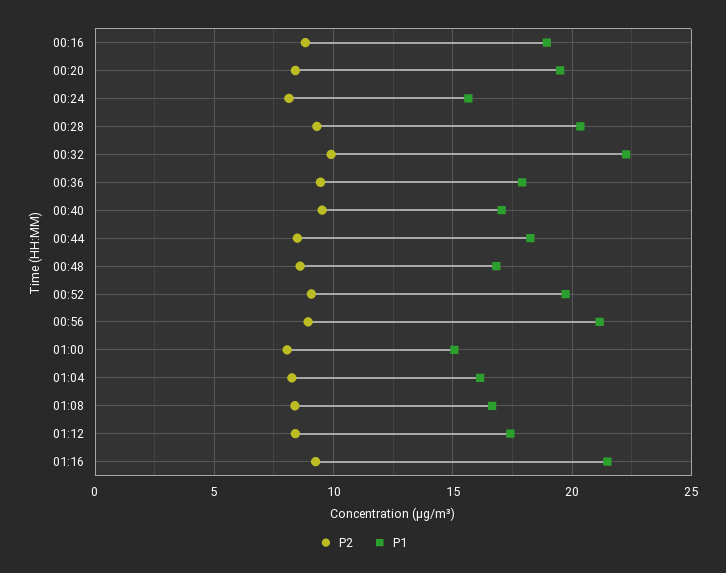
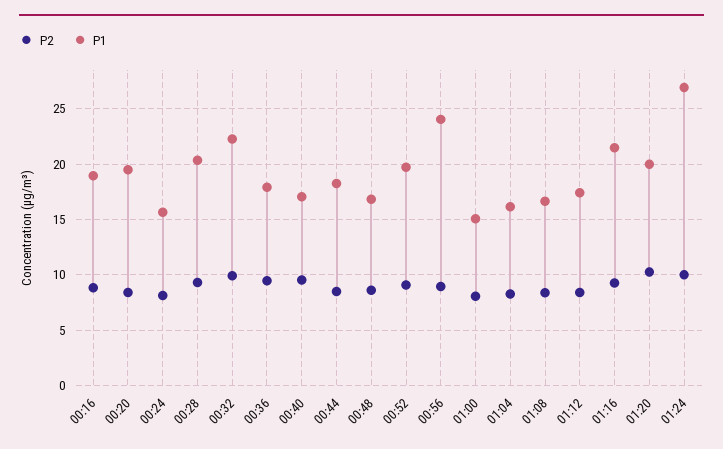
P1, 00:56: 21 -> 24
P2, 01:20: none -> 10
P1, 01:20: none -> 20
P2, 01:24: none -> 10
P1, 01:24: none -> 27

